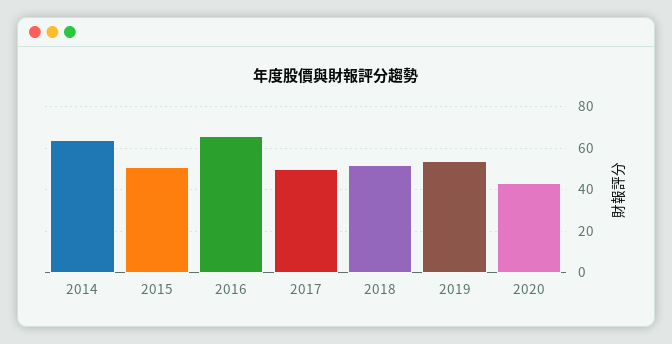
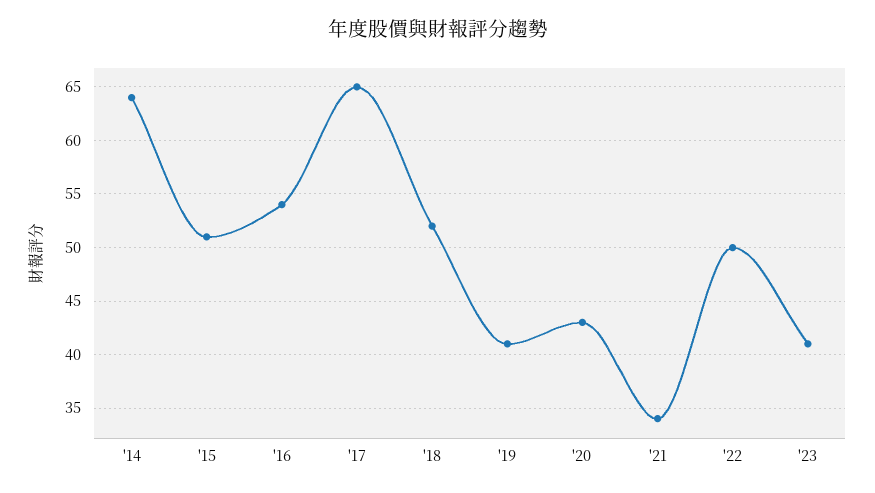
2016: 65 -> 54
2017: 50 -> 65
2019: 55 -> 41
'21: none -> 34
'22: none -> 50
'23: none -> 41

